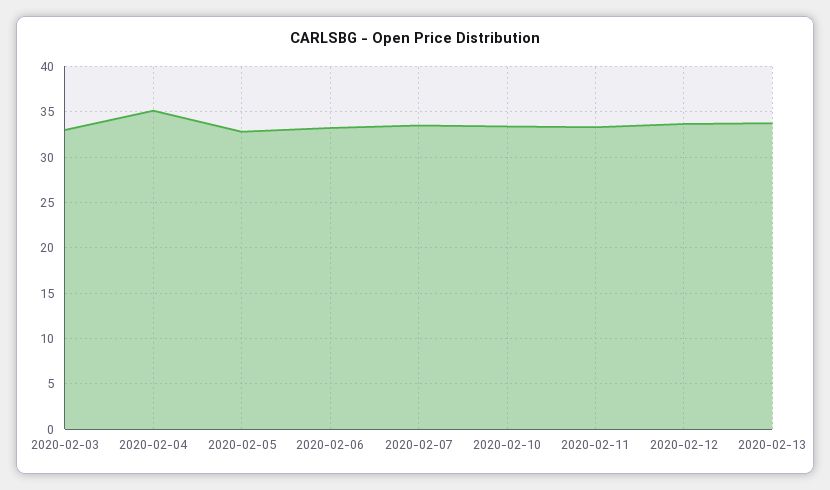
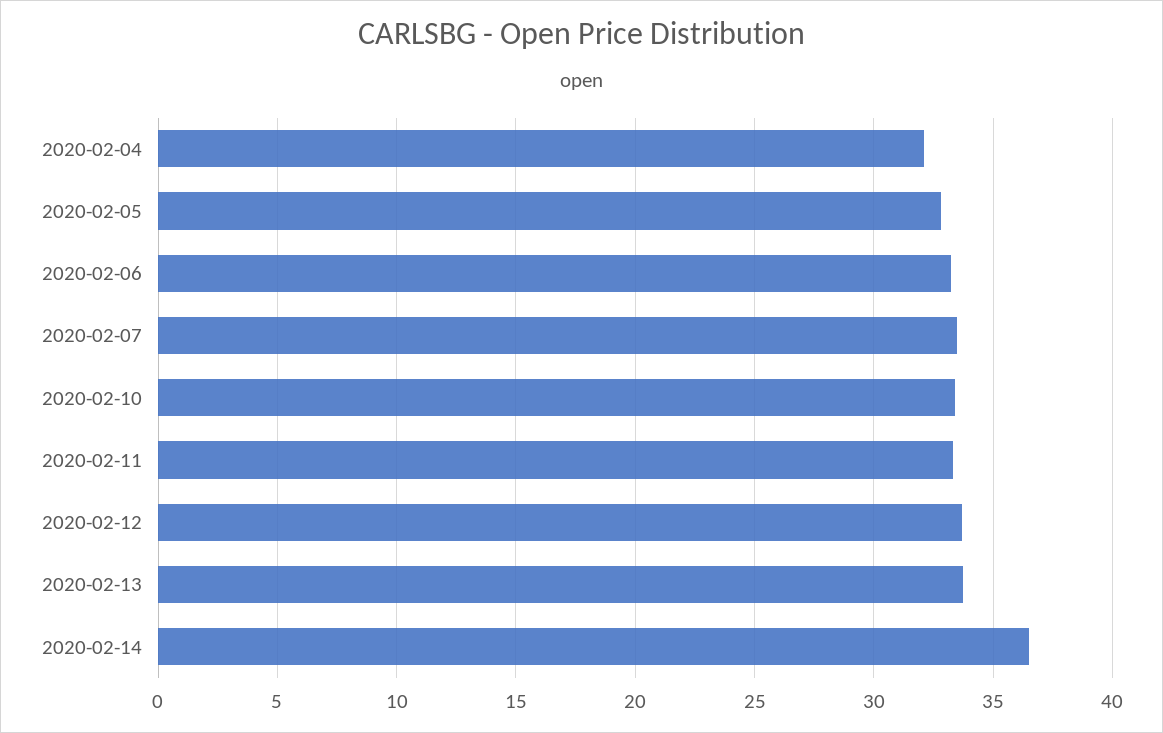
2020-02-03: 33 -> none
2020-02-04: 35 -> 32
2020-02-14: none -> 36.5

